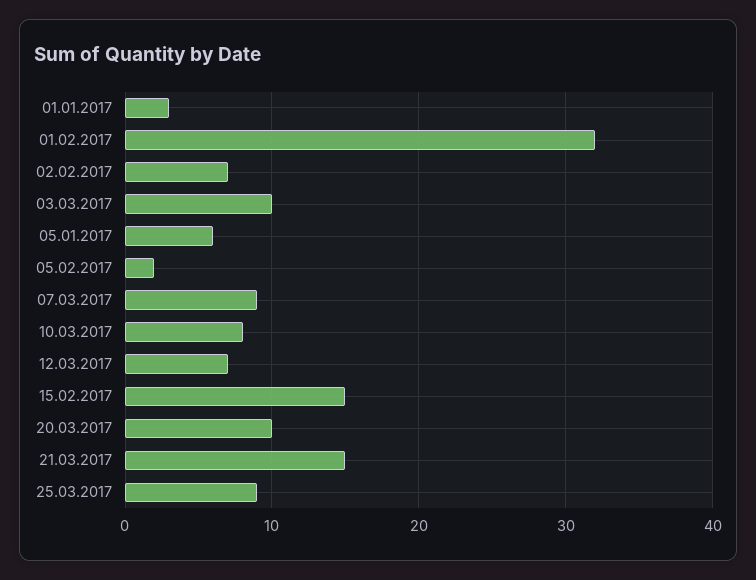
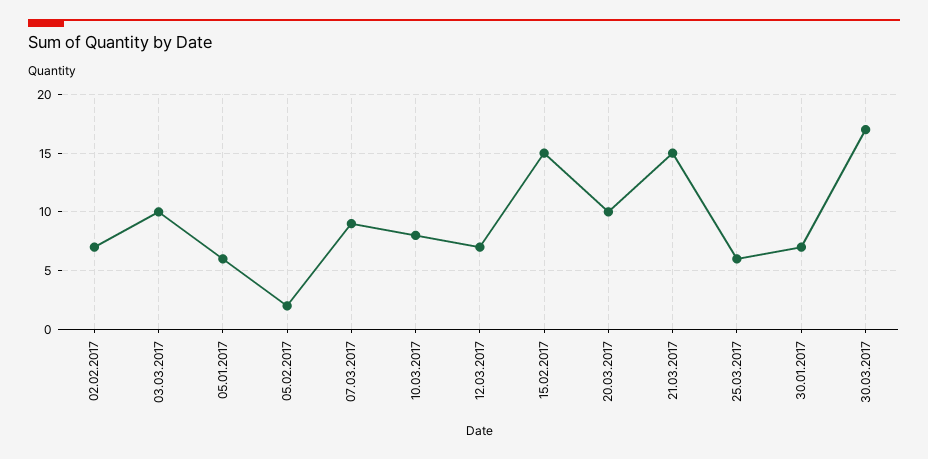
01.01.2017: 3 -> none
01.02.2017: 32 -> none
25.03.2017: 9 -> 6
30.01.2017: none -> 7
30.03.2017: none -> 17

